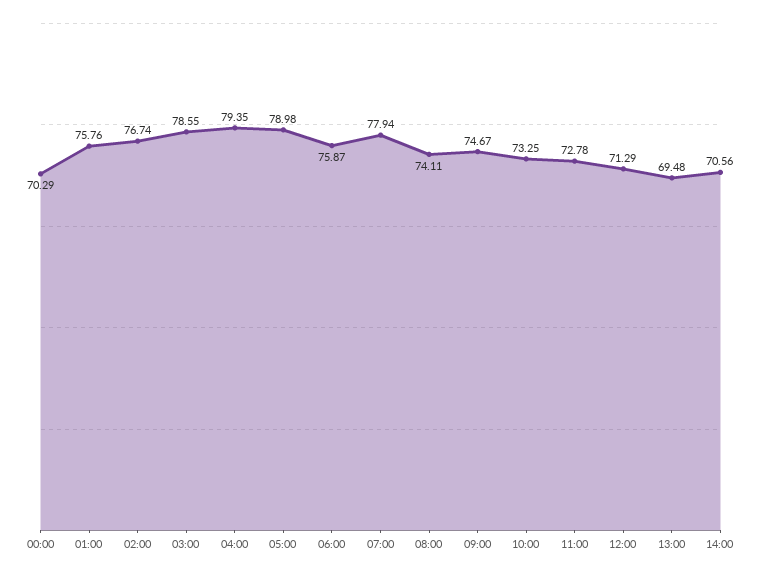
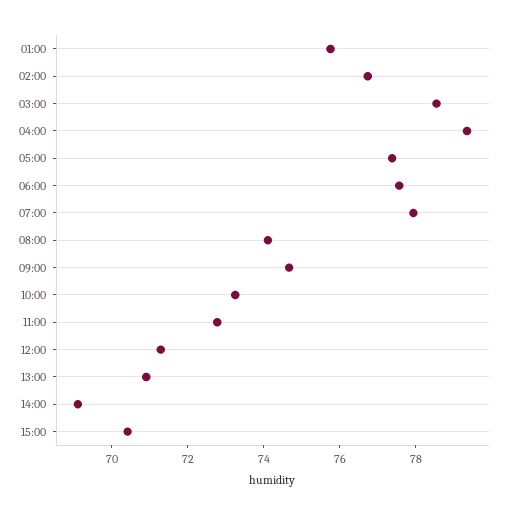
00:00: 70.29 -> none
05:00: 78.98 -> 77.5
06:00: 75.87 -> 77.5
13:00: 69.48 -> 71
14:00: 70.56 -> 69
15:00: none -> 70.5

